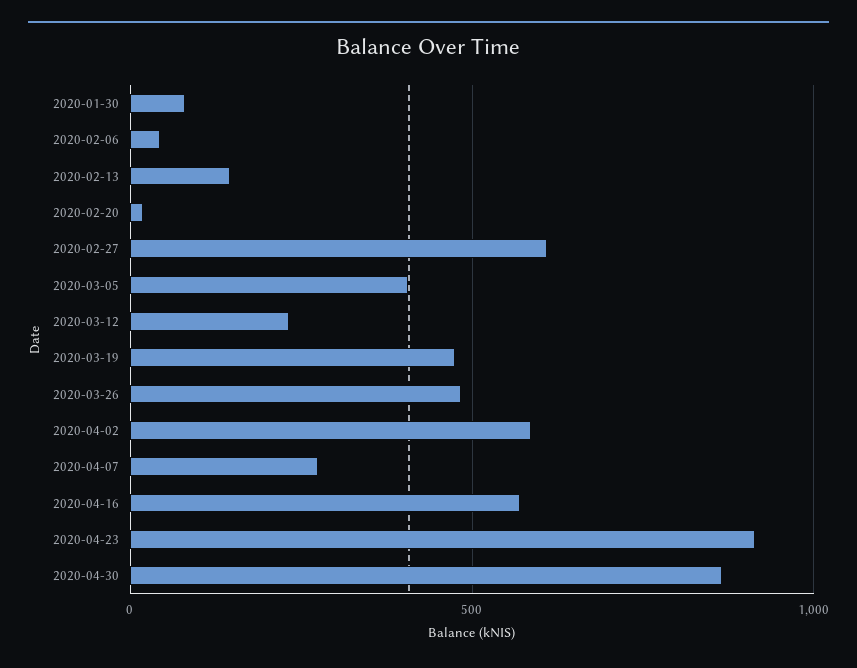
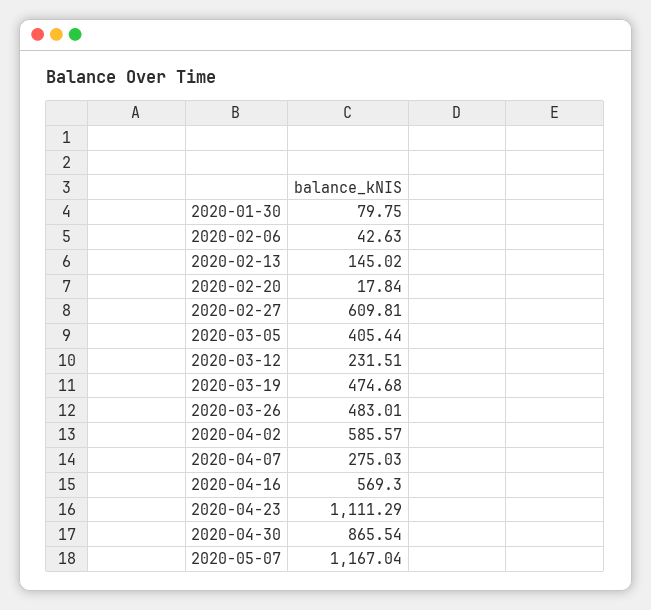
2020-04-23: 900 -> 1111.29
2020-05-07: none -> 1167.04

